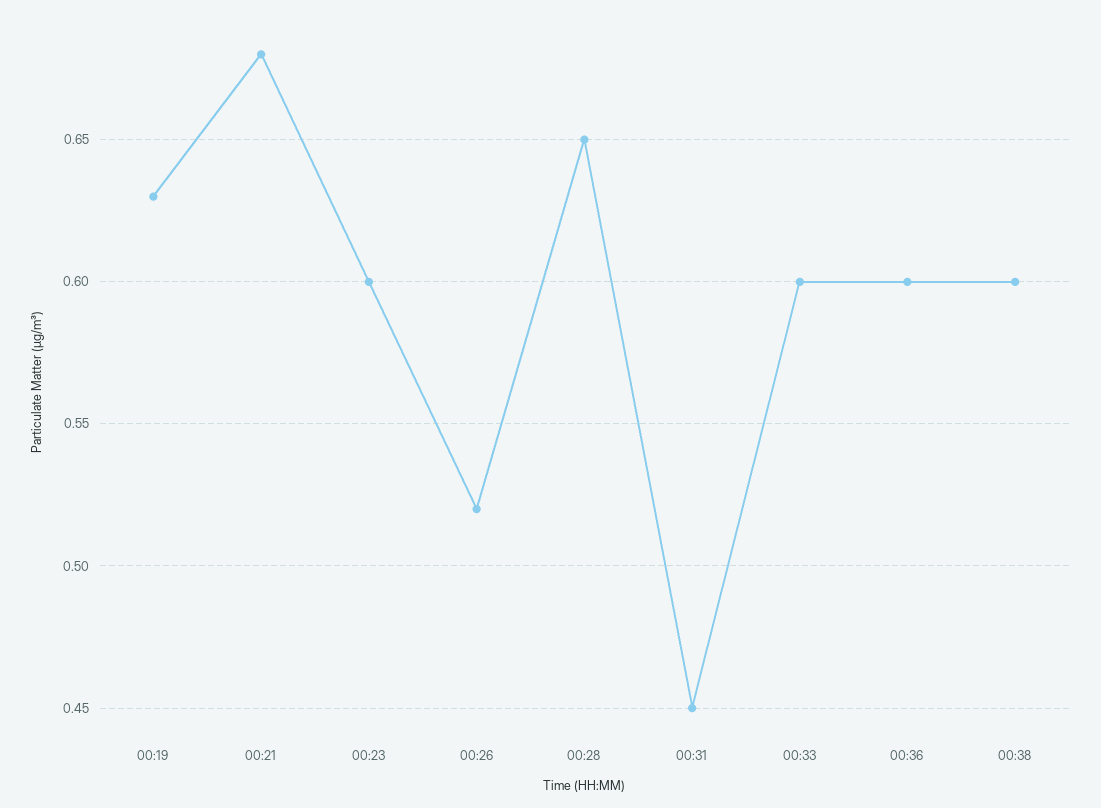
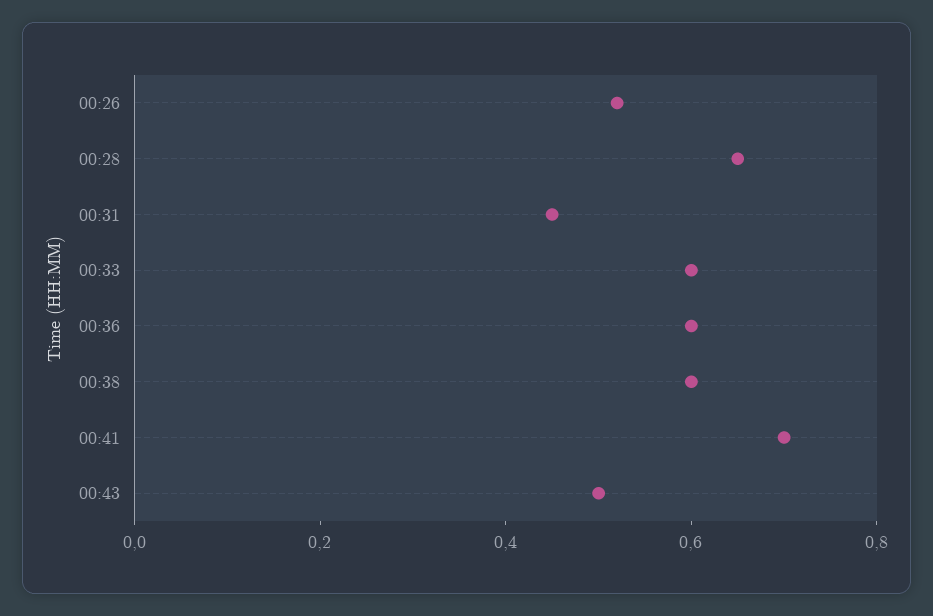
00:19: 0.63 -> none
00:21: 0.68 -> none
00:23: 0.6 -> none
00:41: none -> 0.7
00:43: none -> 0.5

